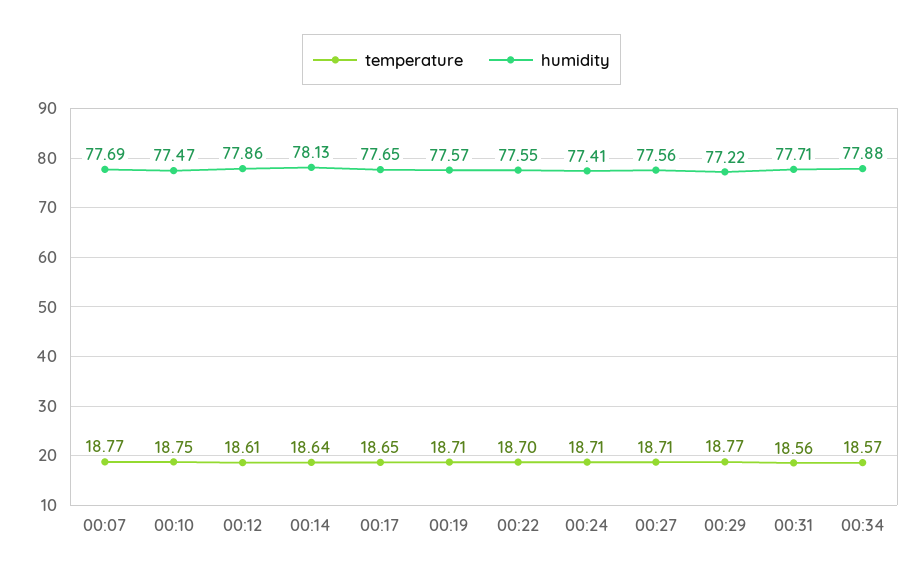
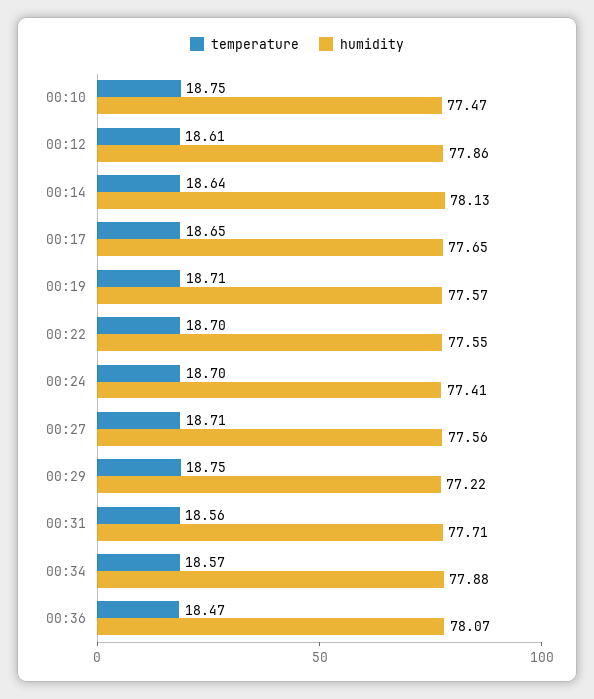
temperature, 00:07: 18.77 -> none
humidity, 00:07: 77.69 -> none
temperature, 00:24: 18.71 -> 18.7
temperature, 00:29: 18.77 -> 18.75
temperature, 00:36: none -> 18.47
humidity, 00:36: none -> 78.07

